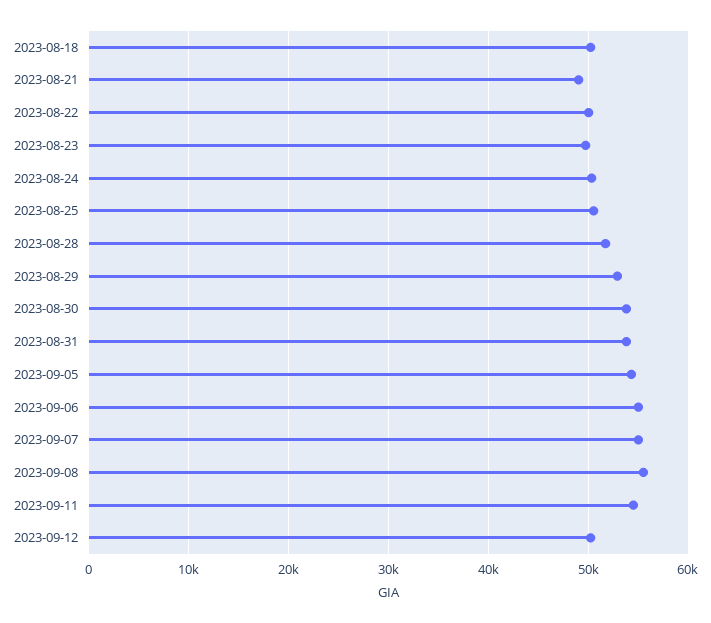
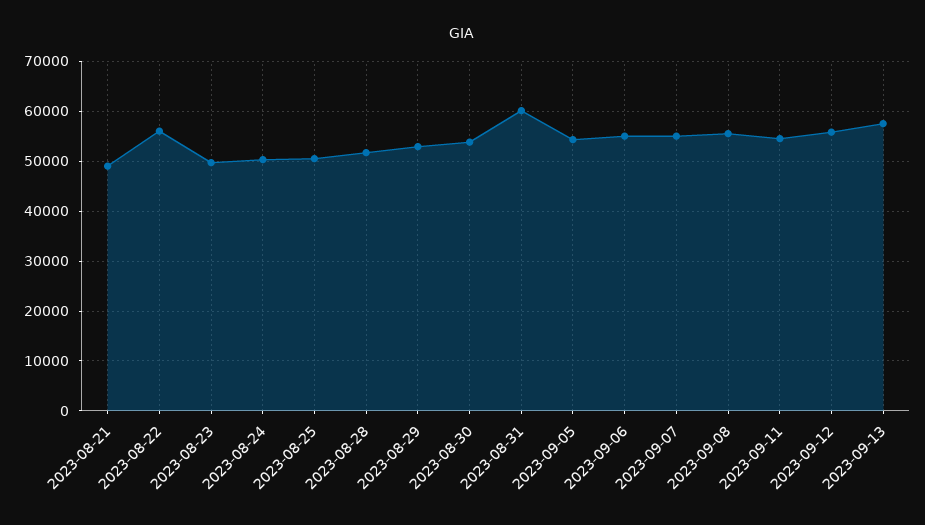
2023-08-18: 50000 -> none
2023-08-22: 50000 -> 56000
2023-08-31: 54000 -> 60000
2023-09-12: 50000 -> 56000
2023-09-13: none -> 58000

